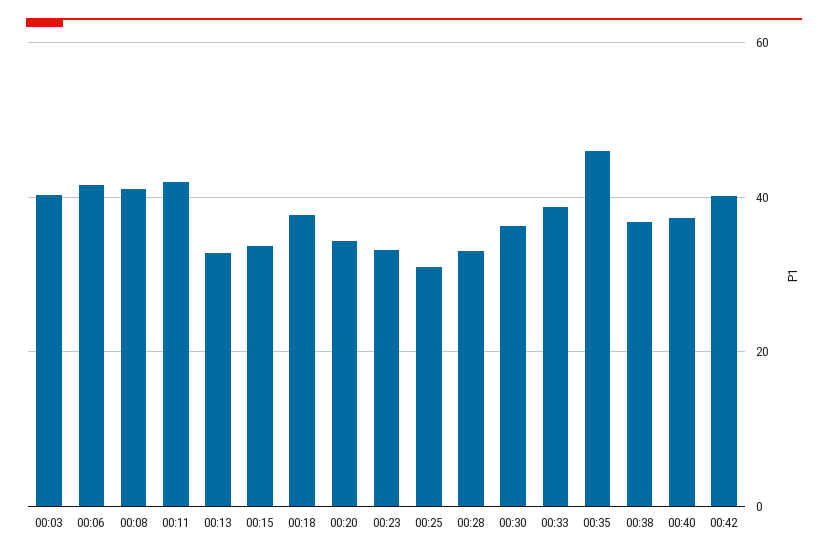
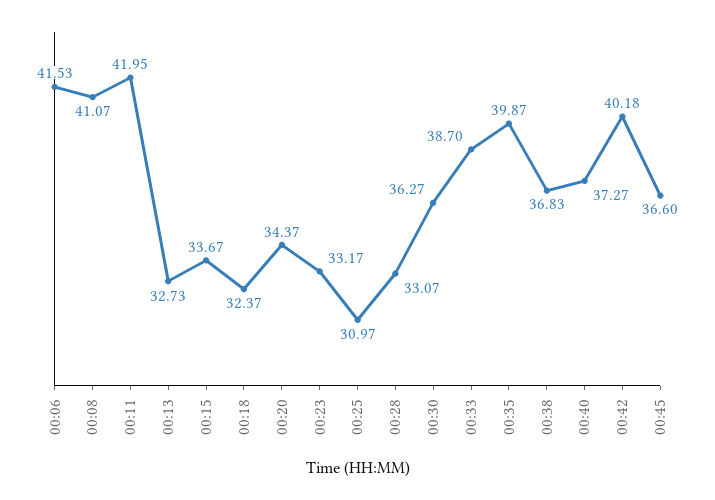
00:03: 40 -> none
00:18: 38 -> 32.37
00:35: 46 -> 39.87
00:45: none -> 36.6

